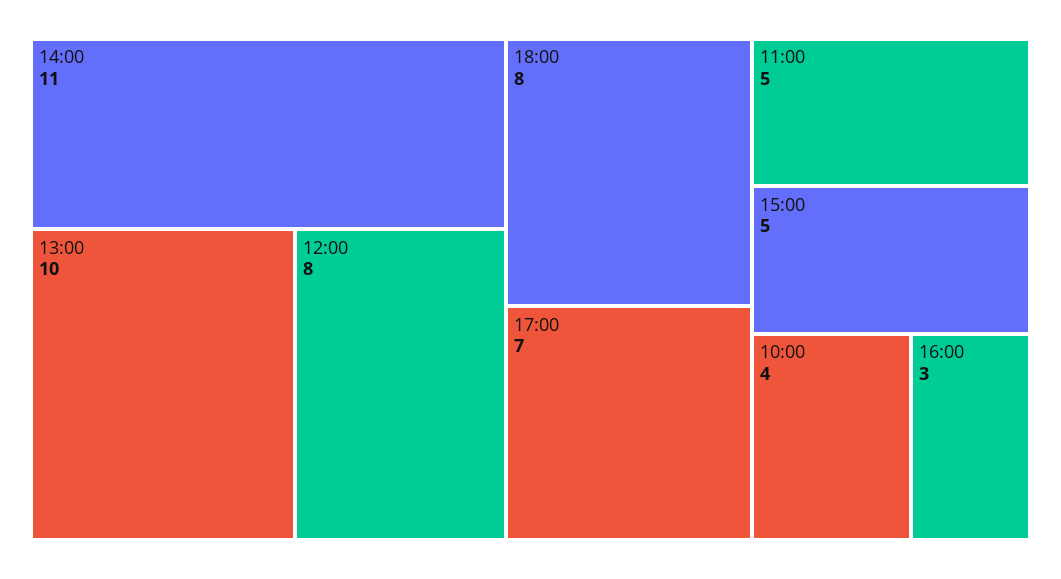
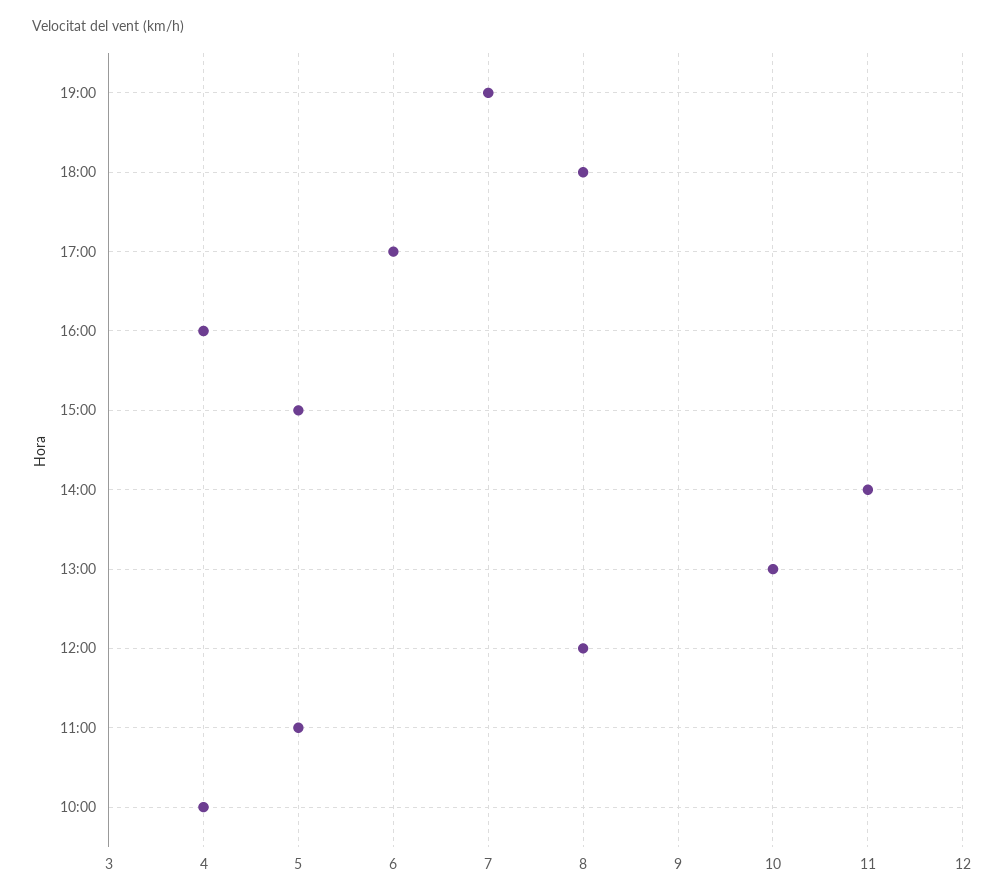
17:00: 7 -> 6
16:00: 3 -> 4
19:00: none -> 7

